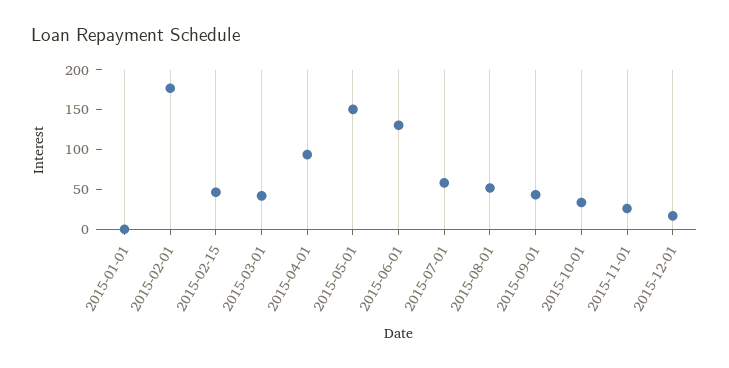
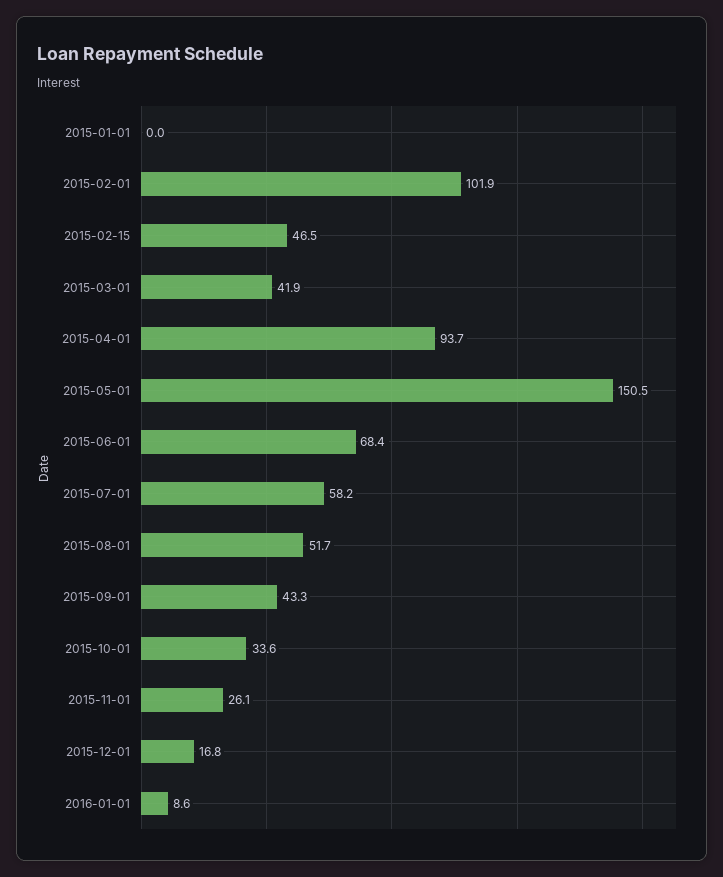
2015-02-01: 175 -> 101.9
2015-06-01: 125 -> 68.4
2016-01-01: none -> 8.6

